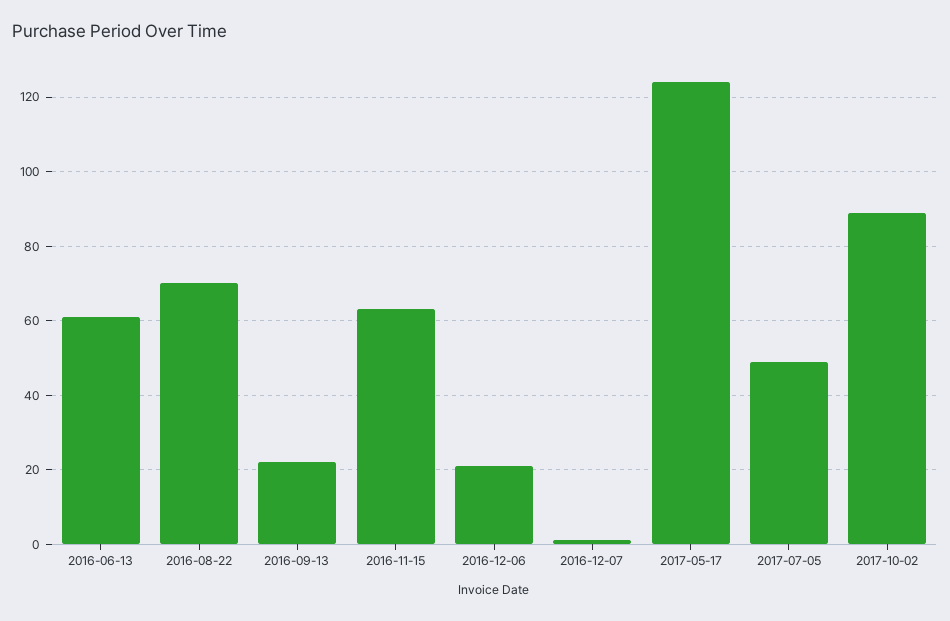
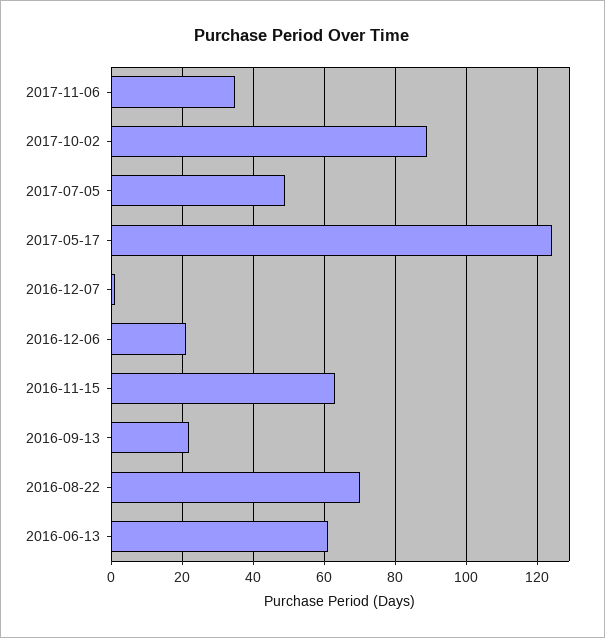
2017-11-06: none -> 35

